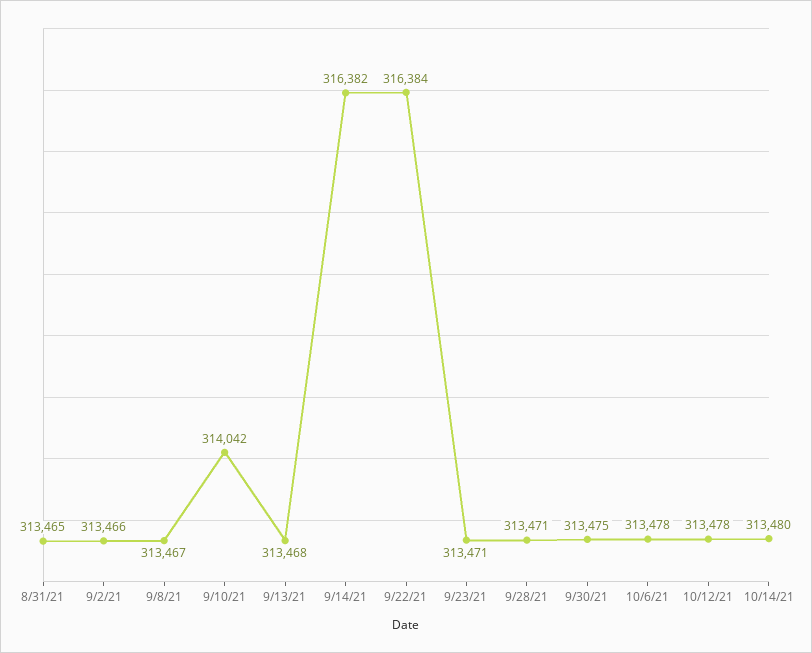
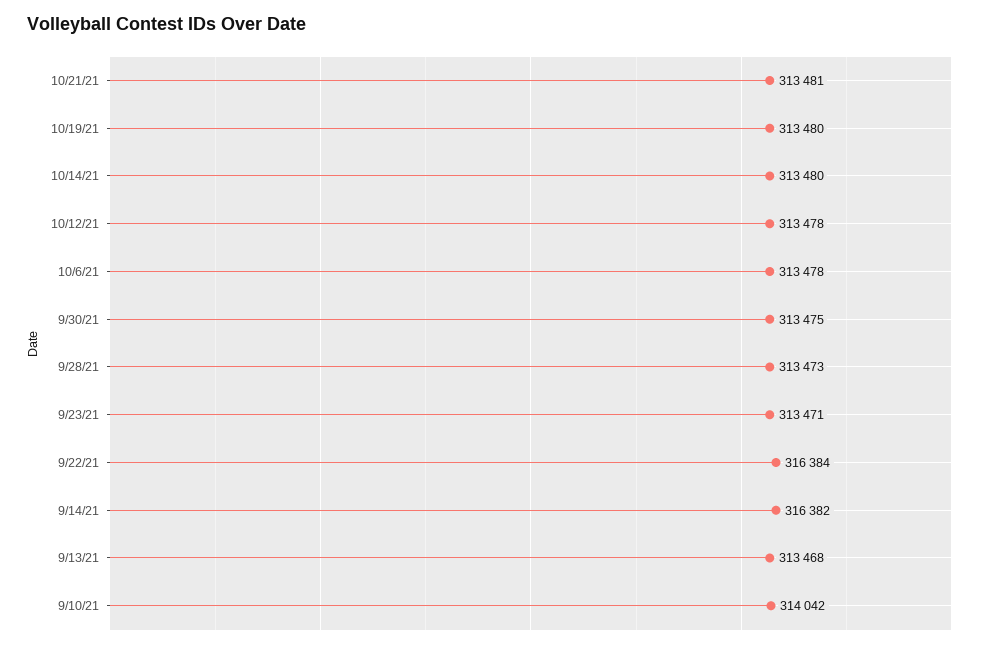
8/31/21: 313465 -> none
9/2/21: 313466 -> none
9/8/21: 313467 -> none
9/28/21: 313471 -> 313473
10/21/21: none -> 313481
10/19/21: none -> 313480

